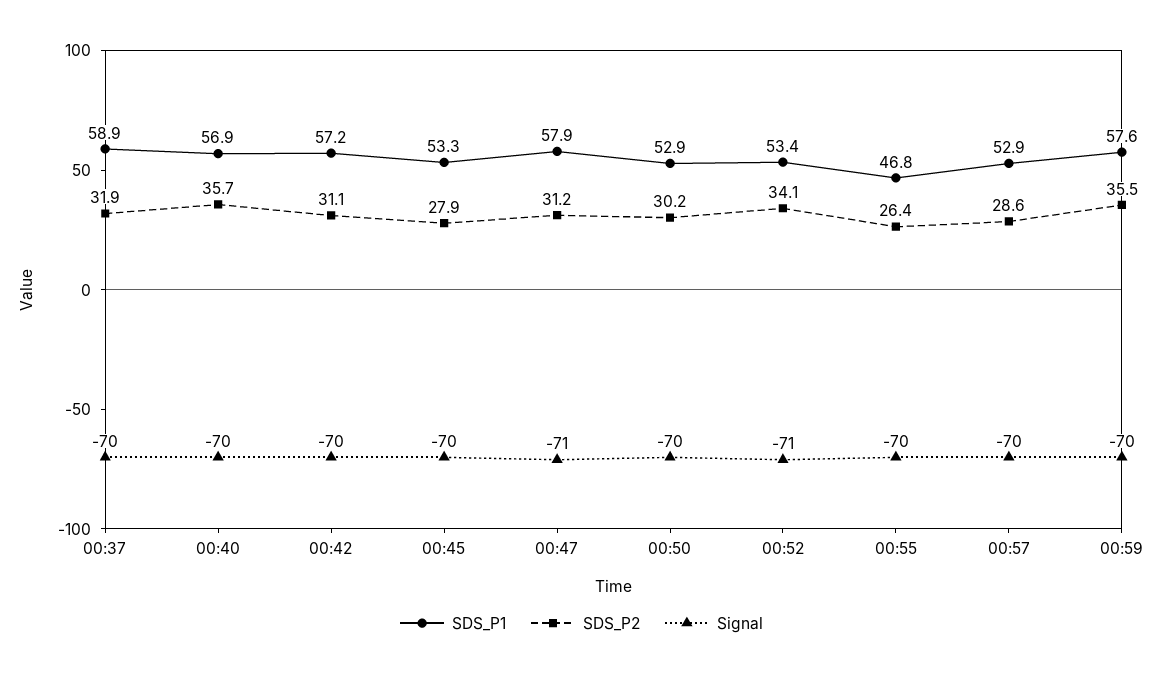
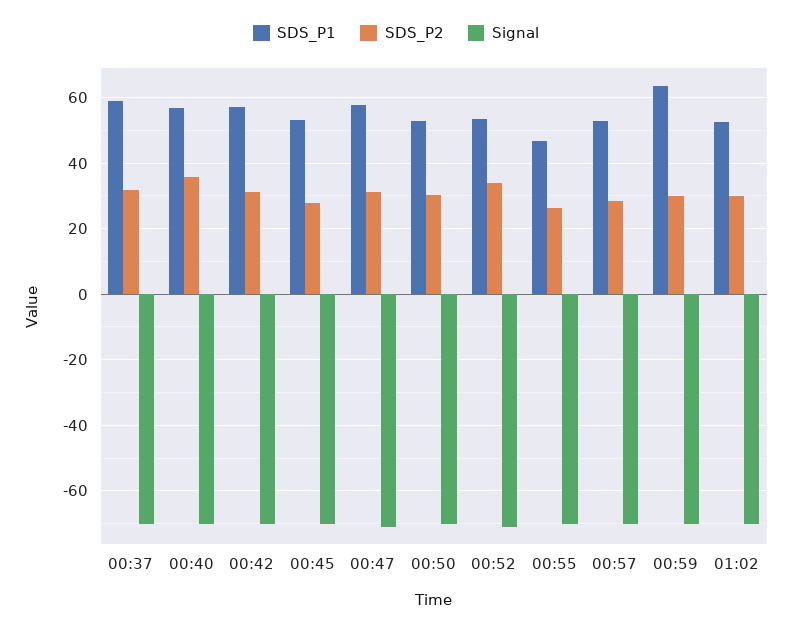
SDS_P1, 00:59: 57.6 -> 64
SDS_P2, 00:59: 35.5 -> 30
SDS_P1, 01:02: none -> 52
SDS_P2, 01:02: none -> 30
Signal, 01:02: none -> -70

